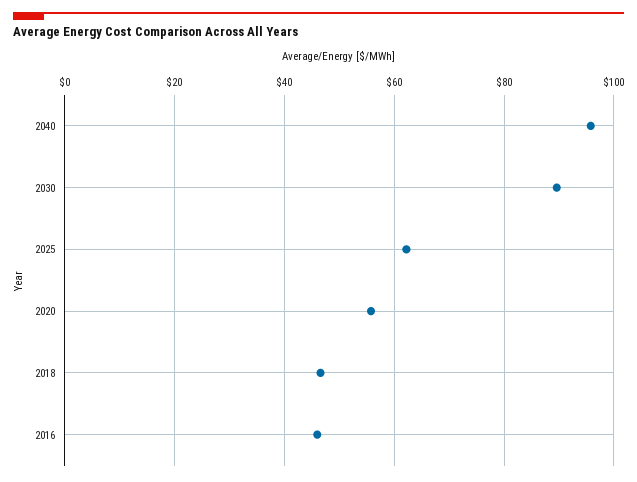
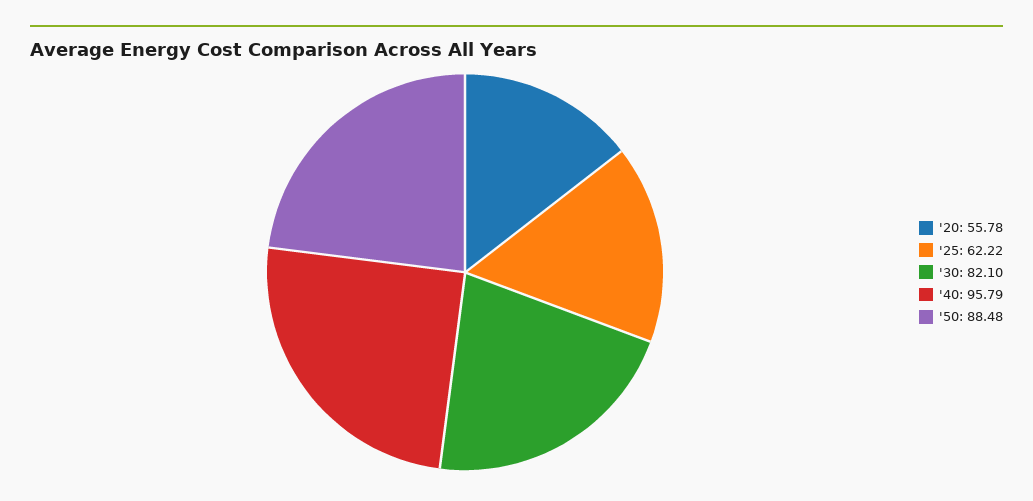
2030: 90 -> 82.1
2018: 46 -> none
2016: 46 -> none
'50: none -> 88.48

